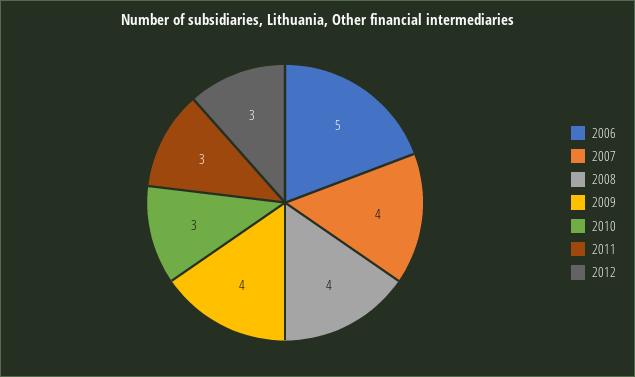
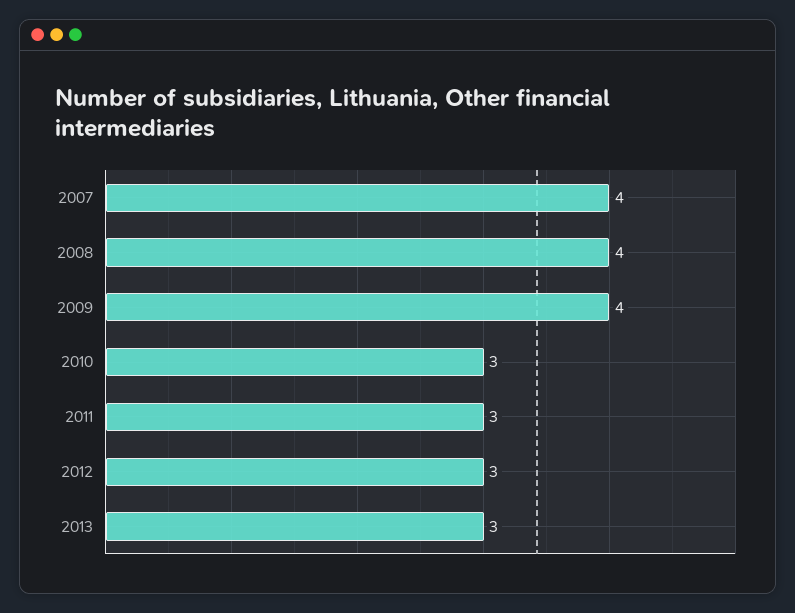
2006: 5 -> none
2013: none -> 3

